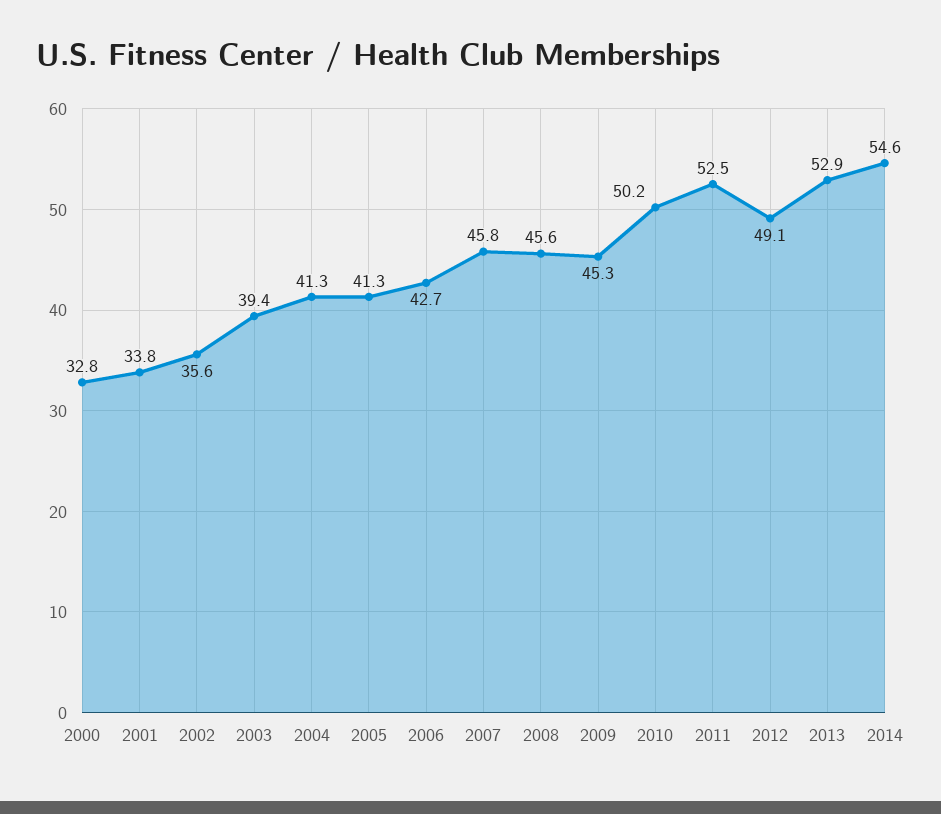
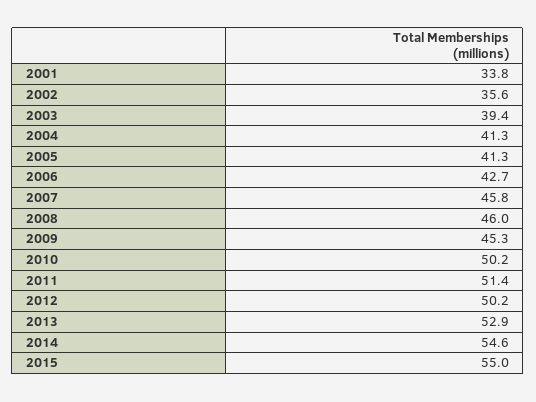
2000: 32.8 -> none
2008: 45.6 -> 46
2011: 52.5 -> 51.4
2012: 49.1 -> 50.2
2015: none -> 55

